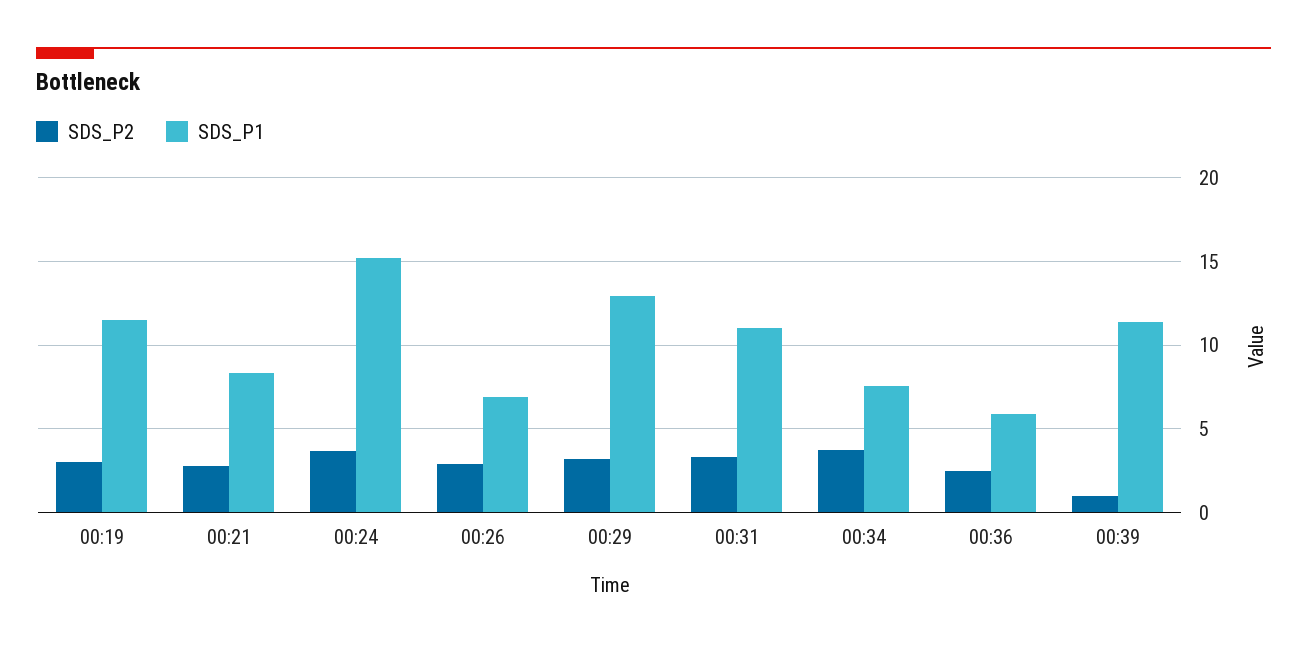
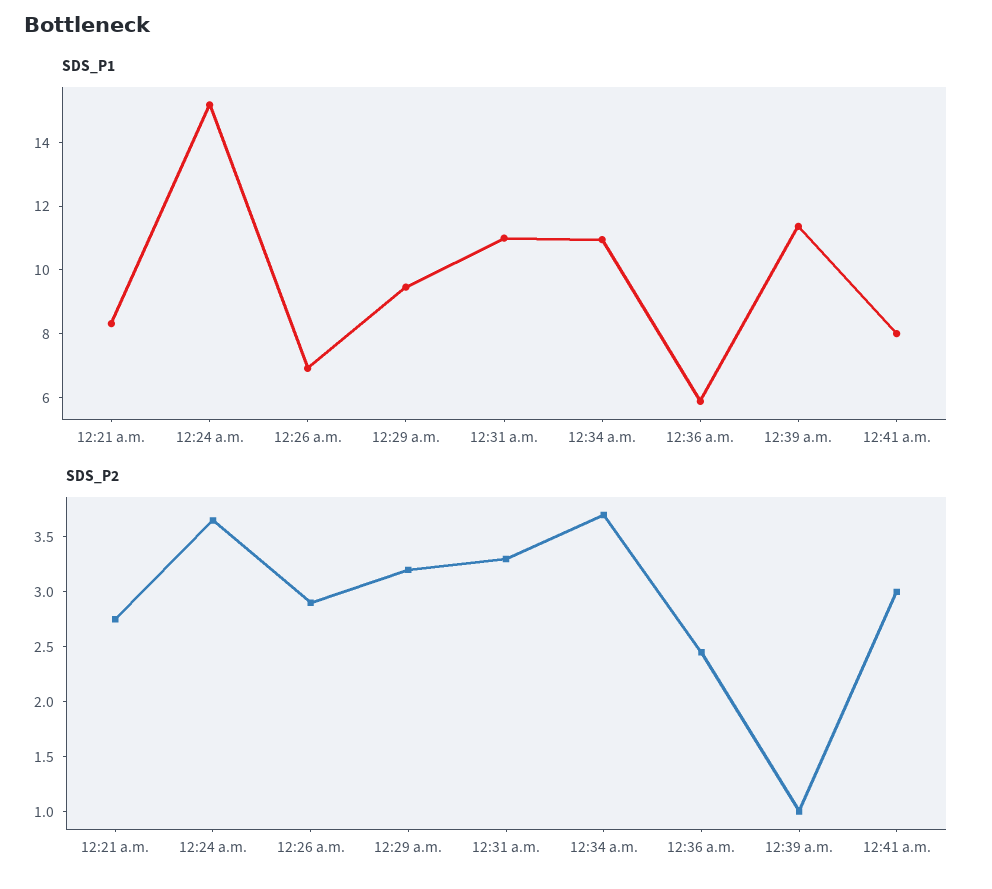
SDS_P2, 00:19: 3 -> none
SDS_P1, 00:19: 11.5 -> none
SDS_P1, 00:29: 13 -> 9.5
SDS_P1, 00:34: 7.5 -> 11
SDS_P1, 12:41 a.m.: none -> 8
SDS_P2, 12:41 a.m.: none -> 3

